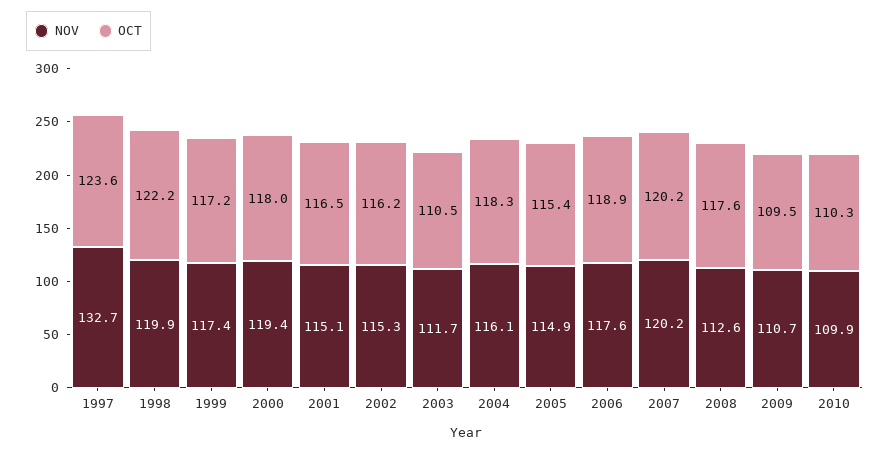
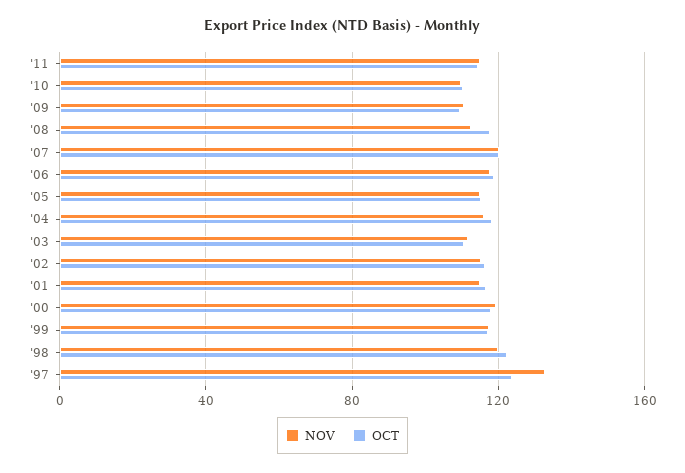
NOV, '11: none -> 115
OCT, '11: none -> 115

